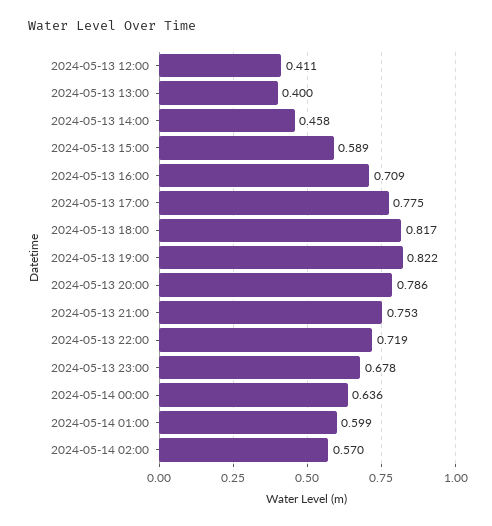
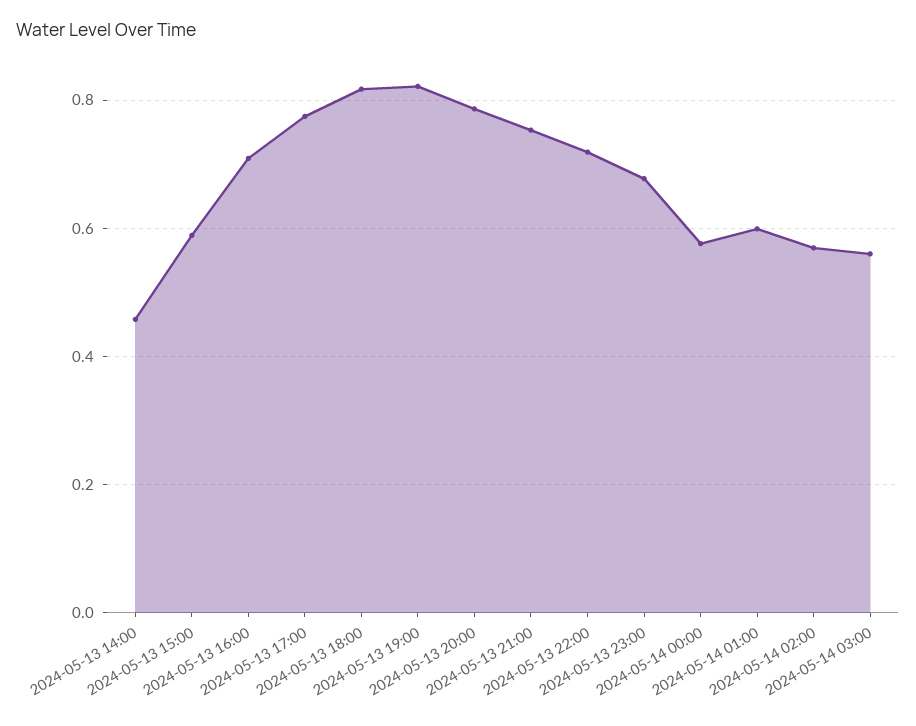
2024-05-13 12:00: 0.411 -> none
2024-05-13 13:00: 0.4 -> none
2024-05-14 00:00: 0.636 -> 0.58
2024-05-14 03:00: none -> 0.56

